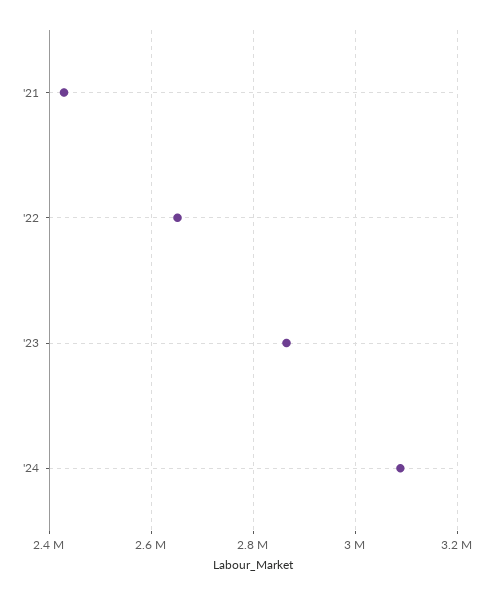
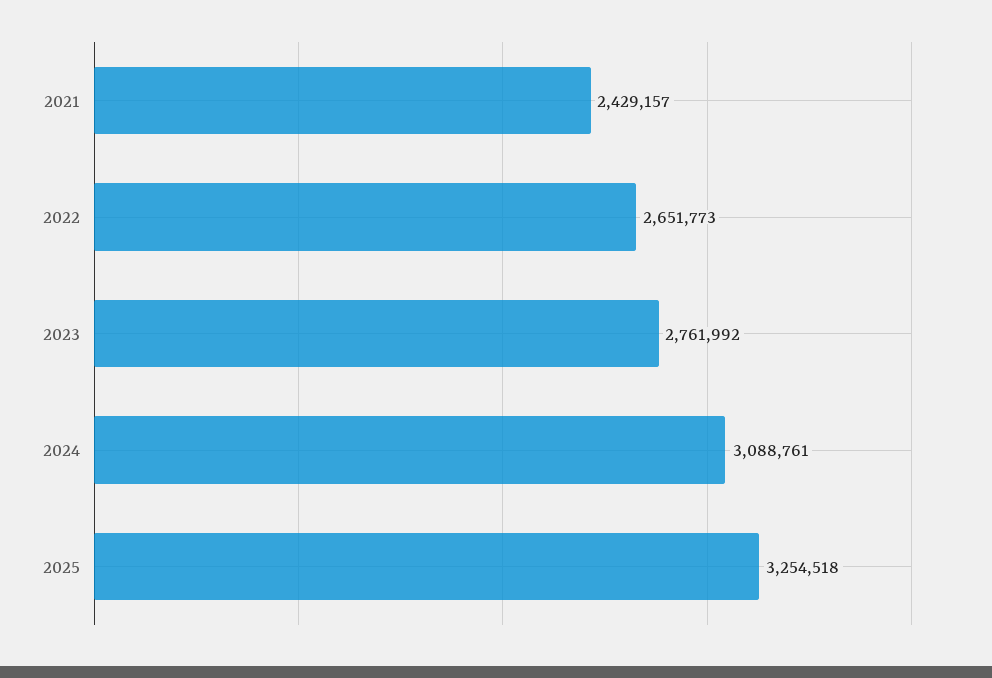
'23: 2860000 -> 2761992
2025: none -> 3254518

